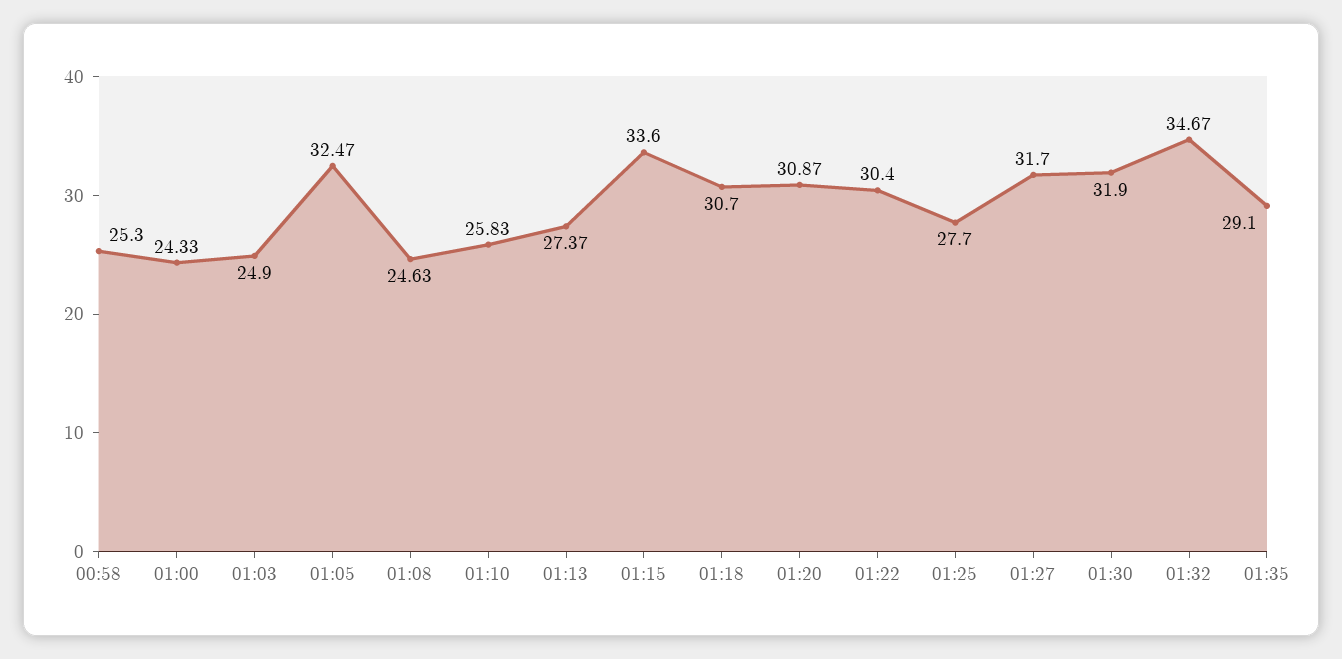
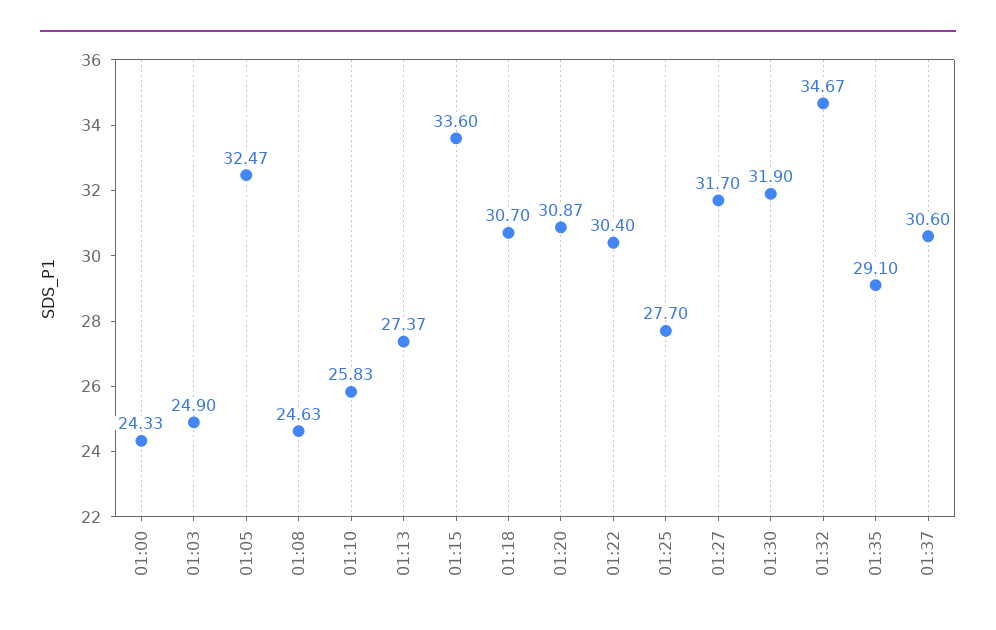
00:58: 25.3 -> none
01:37: none -> 30.6

